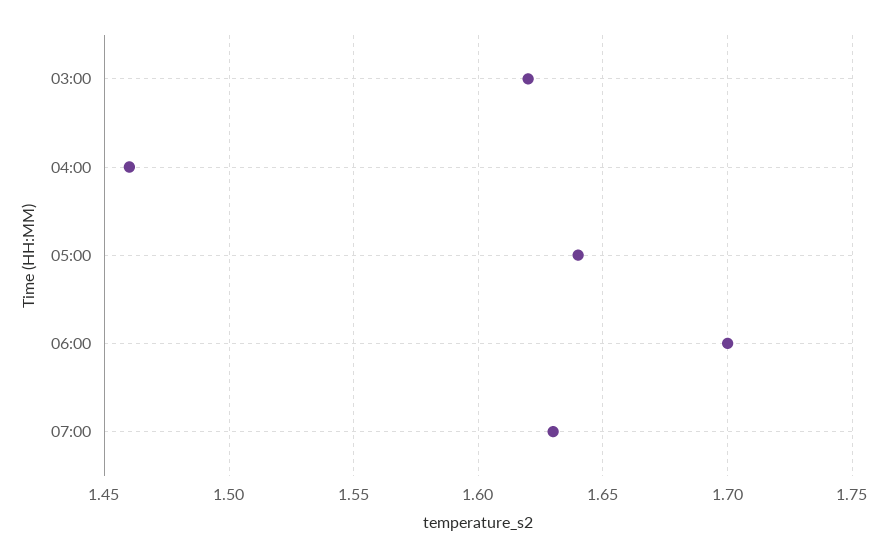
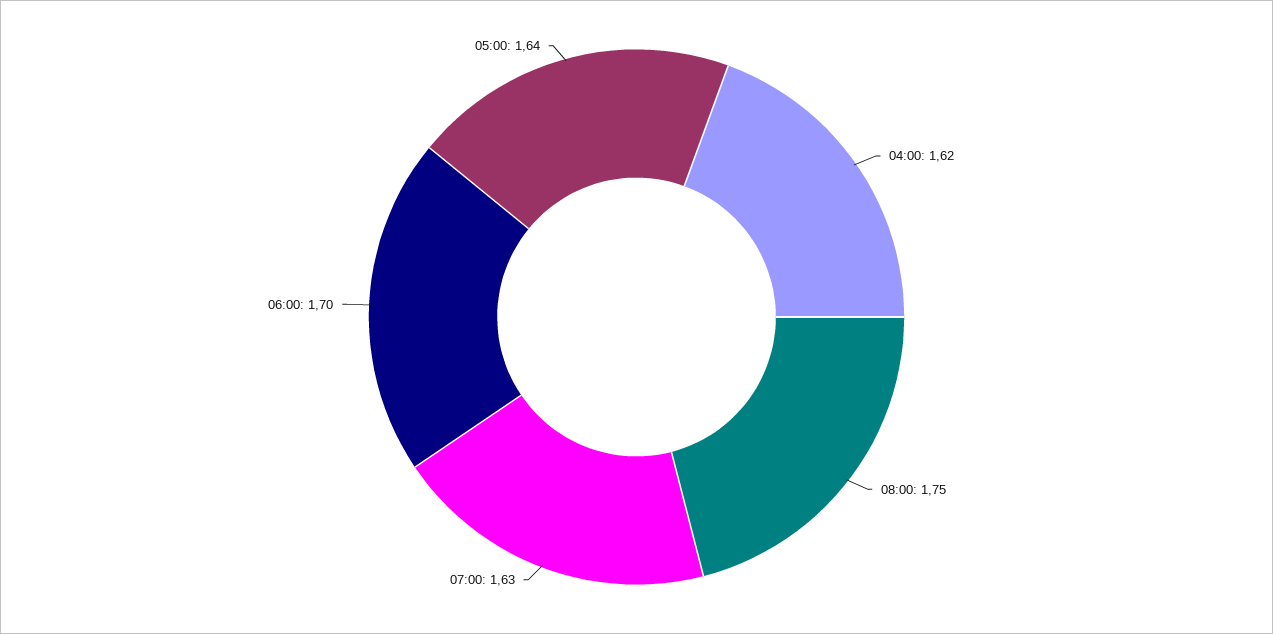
03:00: 1.62 -> none
04:00: 1.46 -> 1.62
08:00: none -> 1.75

